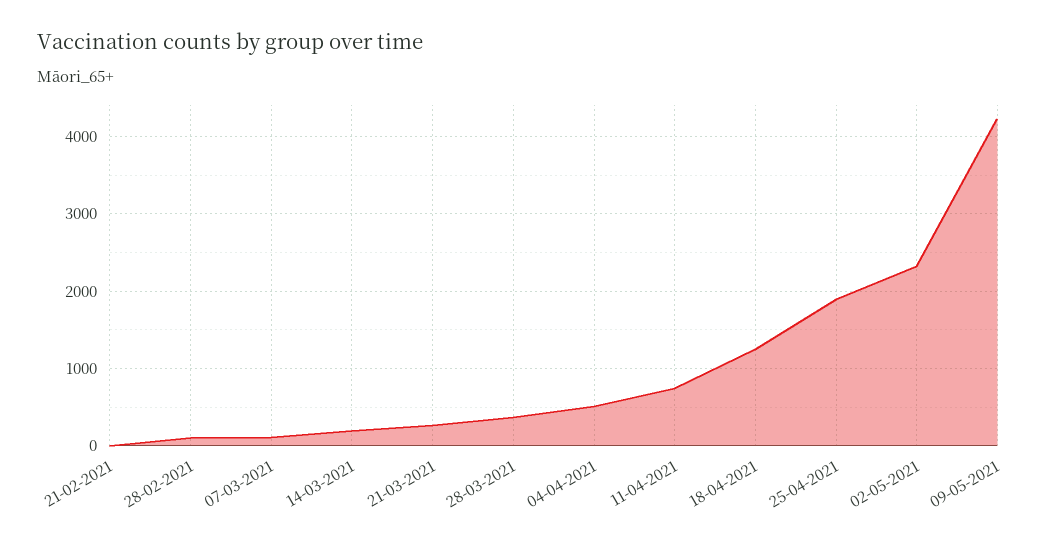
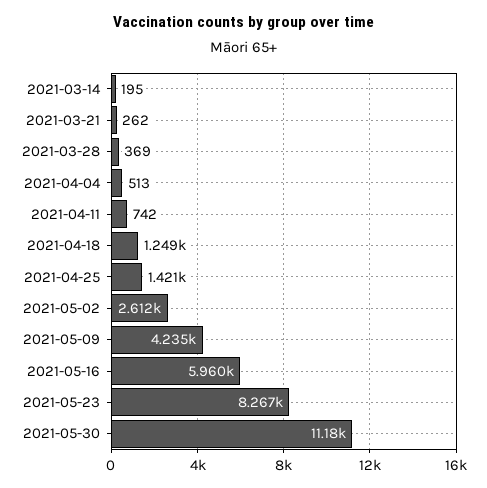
21-02-2021: 0 -> none
28-02-2021: 100 -> none
07-03-2021: 100 -> none
25-04-2021: 1900 -> 1421
02-05-2021: 2300 -> 2612
2021-05-16: none -> 5960
2021-05-23: none -> 8267
2021-05-30: none -> 11180

